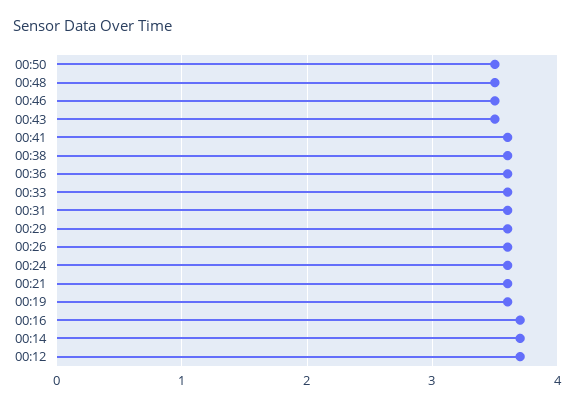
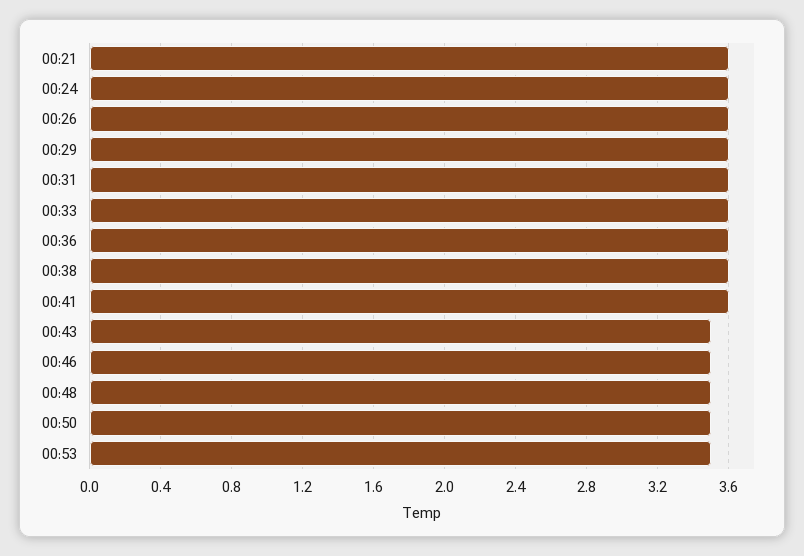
00:19: 3.6 -> none
00:16: 3.7 -> none
00:14: 3.7 -> none
00:12: 3.7 -> none
00:53: none -> 3.5

